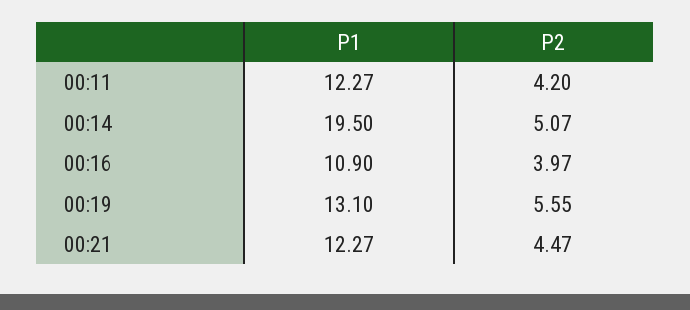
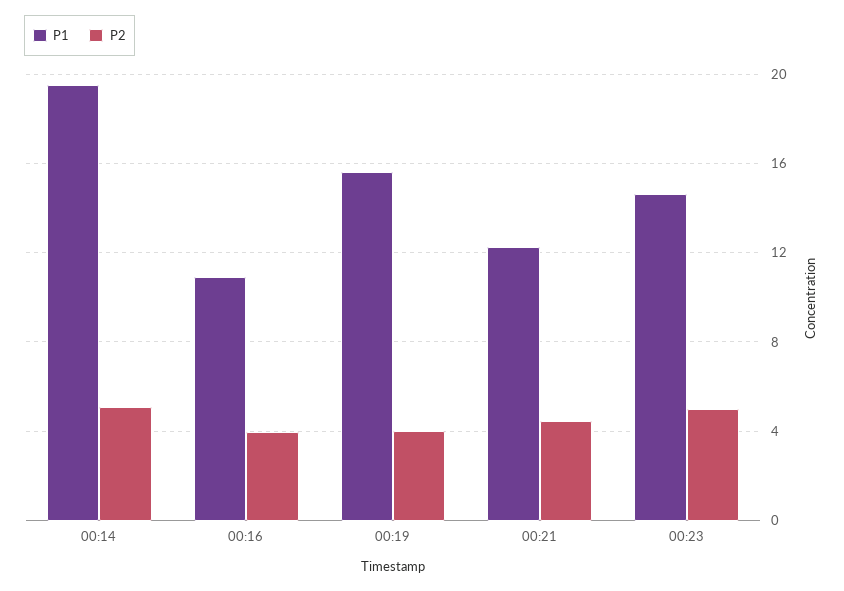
P1, 00:11: 12.27 -> none
P2, 00:11: 4.2 -> none
P1, 00:19: 13.1 -> 15.5
P2, 00:19: 5.55 -> 4
P1, 00:23: none -> 14.5
P2, 00:23: none -> 5

